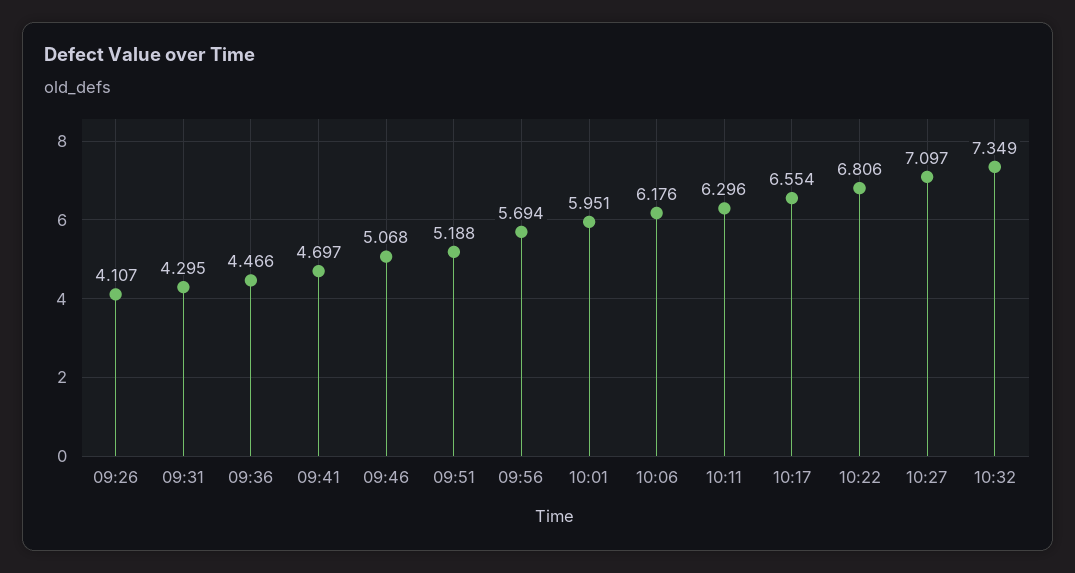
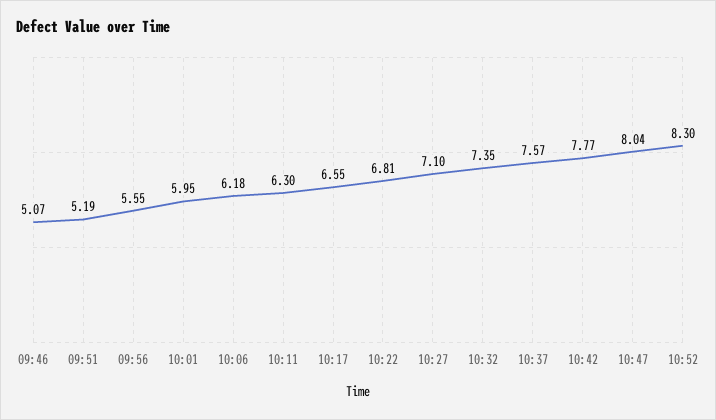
09:26: 4.107 -> none
09:31: 4.295 -> none
09:36: 4.466 -> none
09:41: 4.697 -> none
09:56: 5.694 -> 5.55
10:37: none -> 7.57
10:42: none -> 7.77
10:47: none -> 8.04
10:52: none -> 8.3

